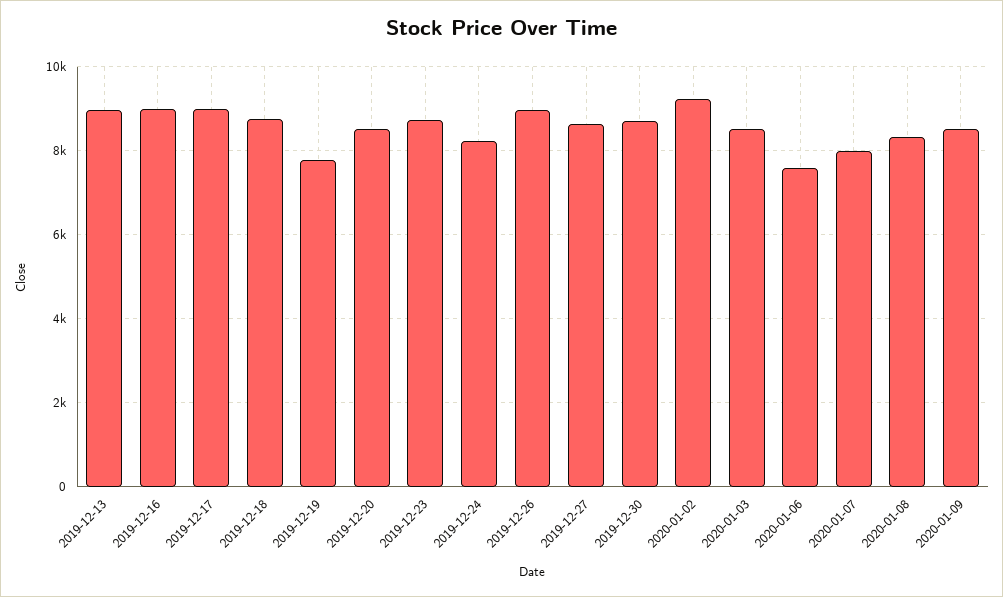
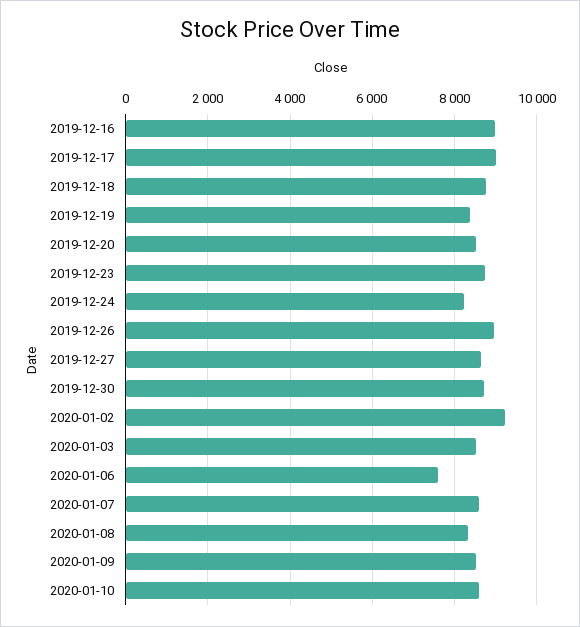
2019-12-13: 9000 -> none
2019-12-19: 7800 -> 8400
2020-01-07: 8000 -> 8600
2020-01-10: none -> 8600

